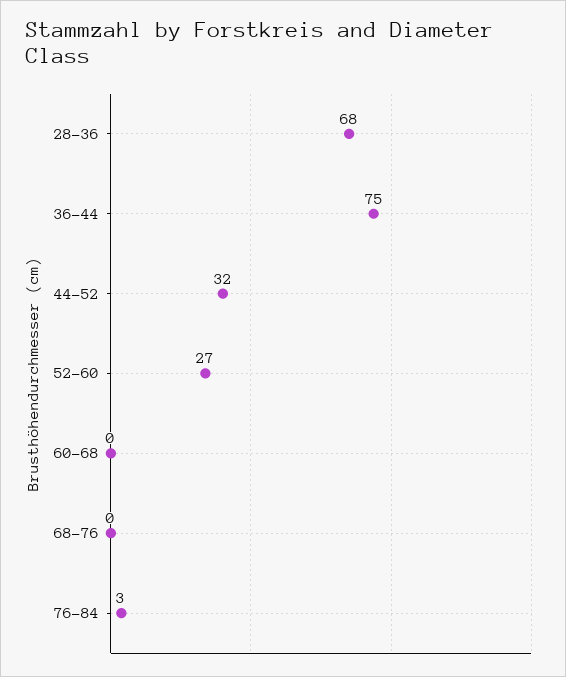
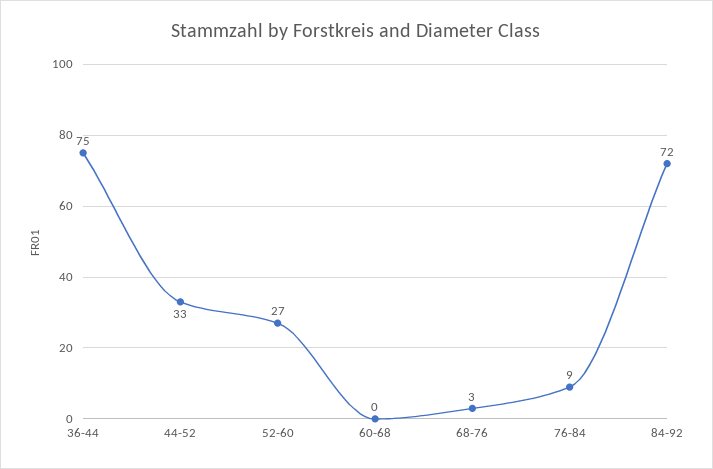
28-36: 68 -> none
44-52: 32 -> 33
68-76: 0 -> 3
76-84: 3 -> 9
84-92: none -> 72

